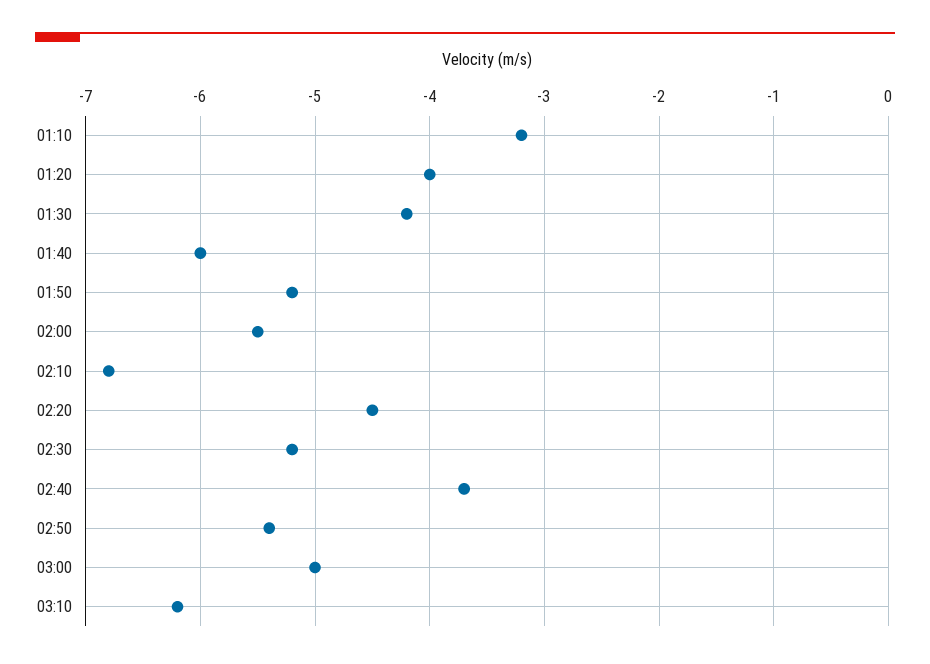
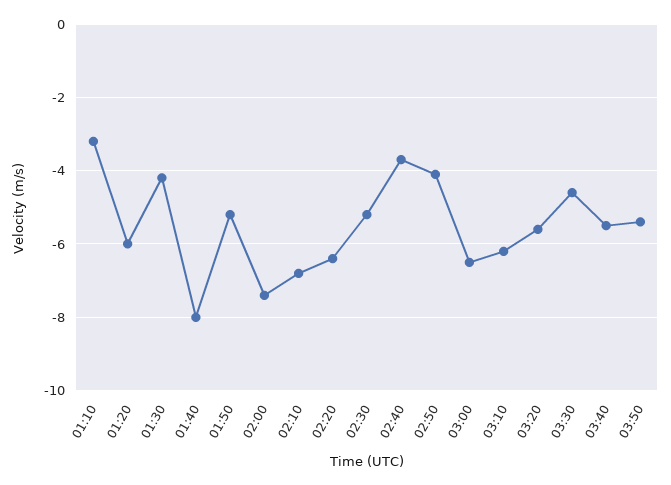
01:20: -4 -> -6
01:40: -6 -> -8
02:00: -5.5 -> -7.5
02:20: -4.5 -> -6.5
02:50: -5.4 -> -4
03:00: -5 -> -6.5
03:20: none -> -5.5
03:30: none -> -4.5
03:40: none -> -5.5
03:50: none -> -5.5

